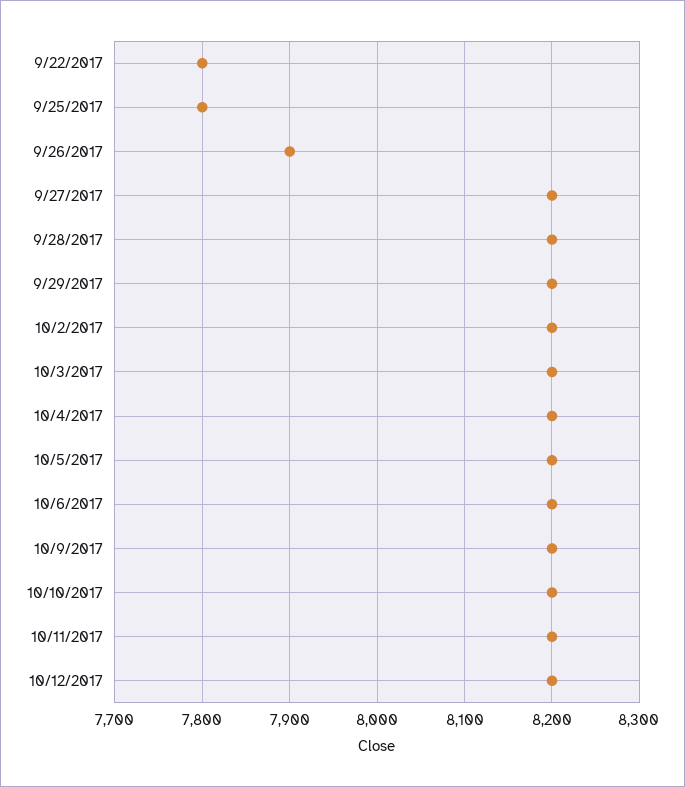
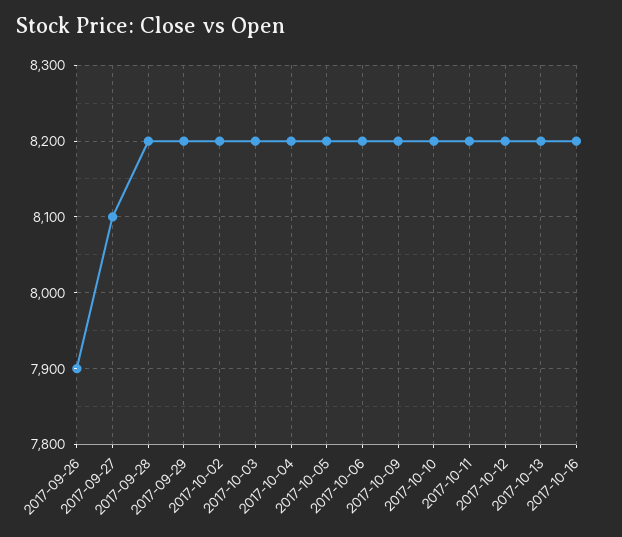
9/22/2017: 7800 -> none
9/25/2017: 7800 -> none
9/27/2017: 8200 -> 8100
2017-10-13: none -> 8200
2017-10-16: none -> 8200

